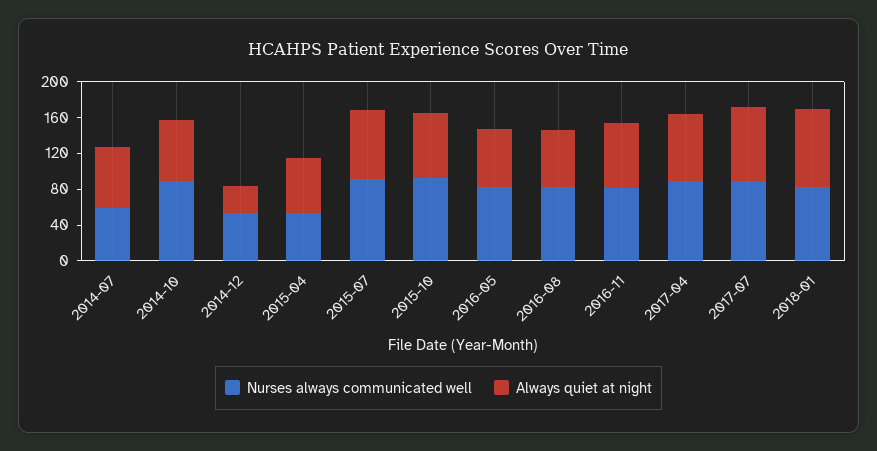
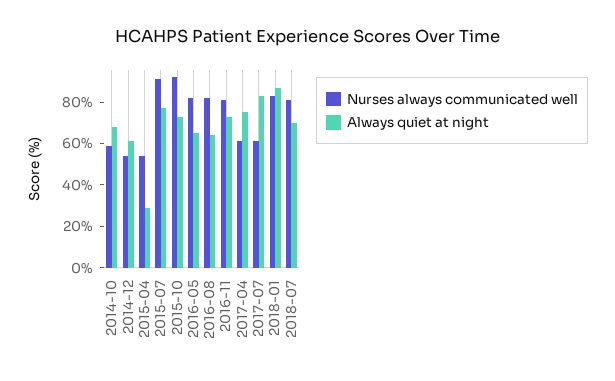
Nurses always communicated well, 2014-07: 60 -> none
Always quiet at night, 2014-07: 70 -> none
Nurses always communicated well, 2014-10: 90 -> 60
Always quiet at night, 2014-12: 30 -> 60
Always quiet at night, 2015-04: 60 -> 30
Nurses always communicated well, 2017-04: 90 -> 60
Nurses always communicated well, 2017-07: 90 -> 60
Nurses always communicated well, 2018-07: none -> 80
Always quiet at night, 2018-07: none -> 70

